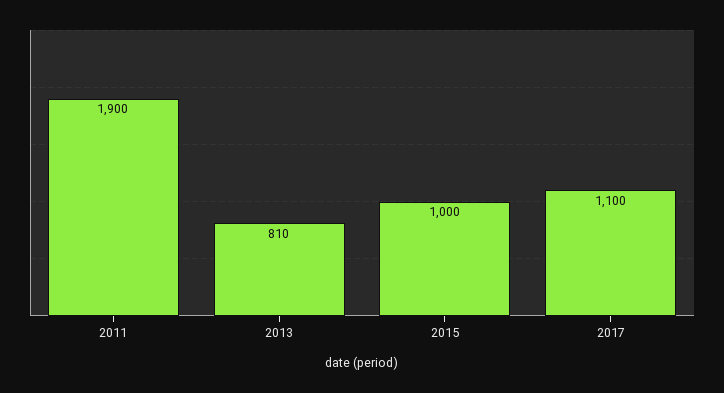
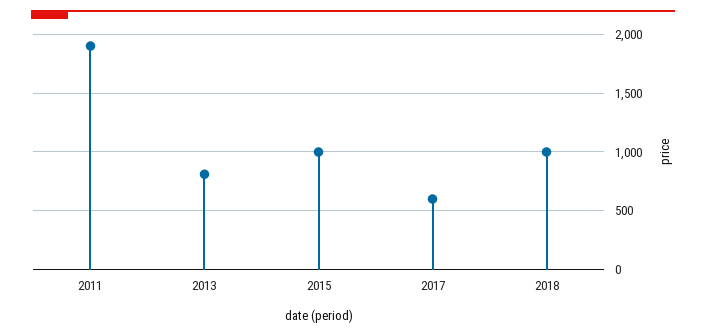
2017: 1100 -> 600
2018: none -> 1000

